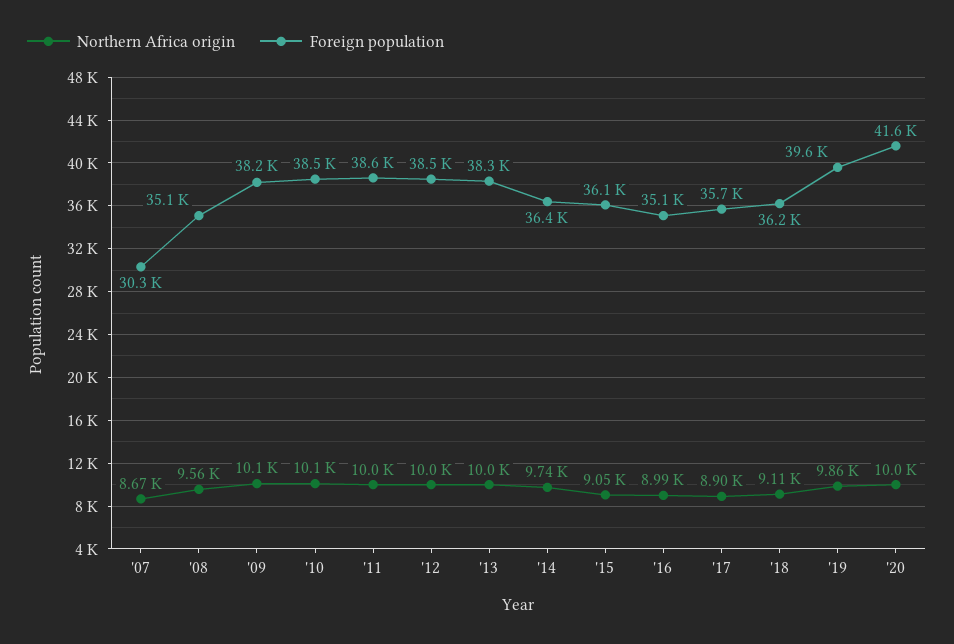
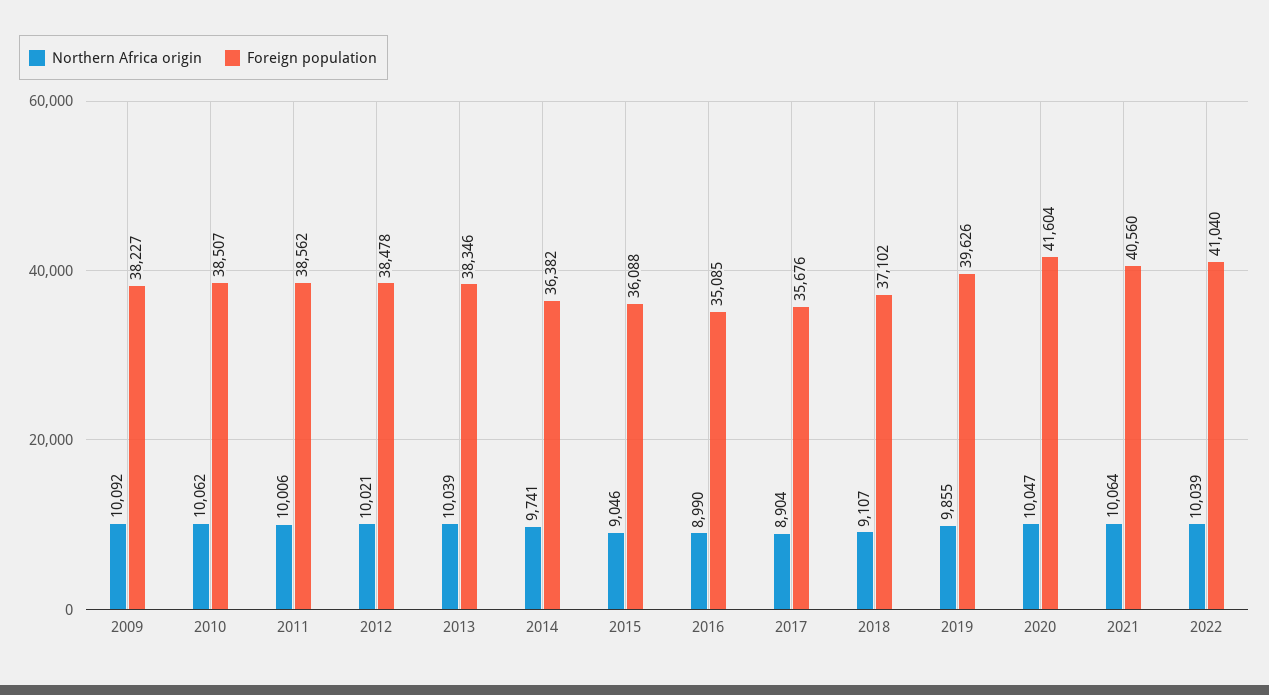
Northern Africa origin, '07: 8670 -> none
Foreign population, '07: 30300 -> none
Northern Africa origin, '08: 9560 -> none
Foreign population, '08: 35100 -> none
Foreign population, '18: 36200 -> 37102
Northern Africa origin, 2021: none -> 10064
Foreign population, 2021: none -> 40560
Northern Africa origin, 2022: none -> 10039
Foreign population, 2022: none -> 41040

